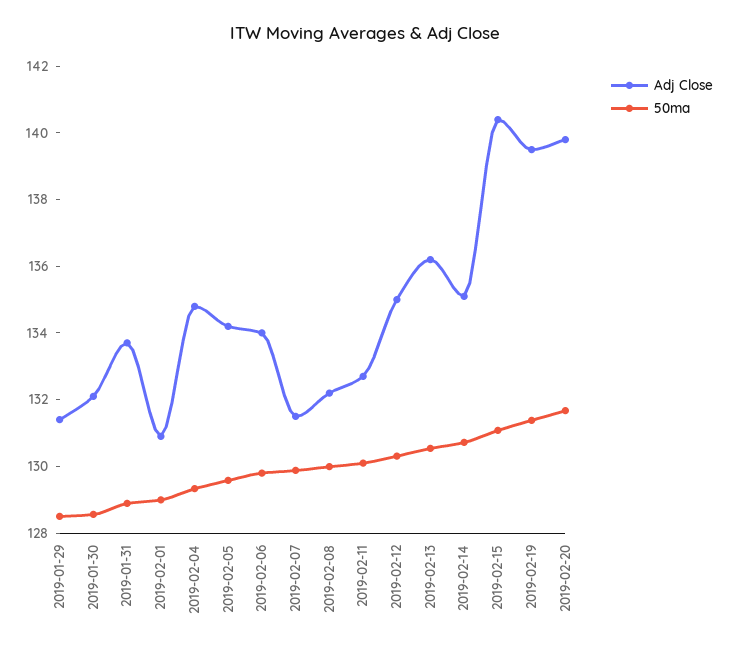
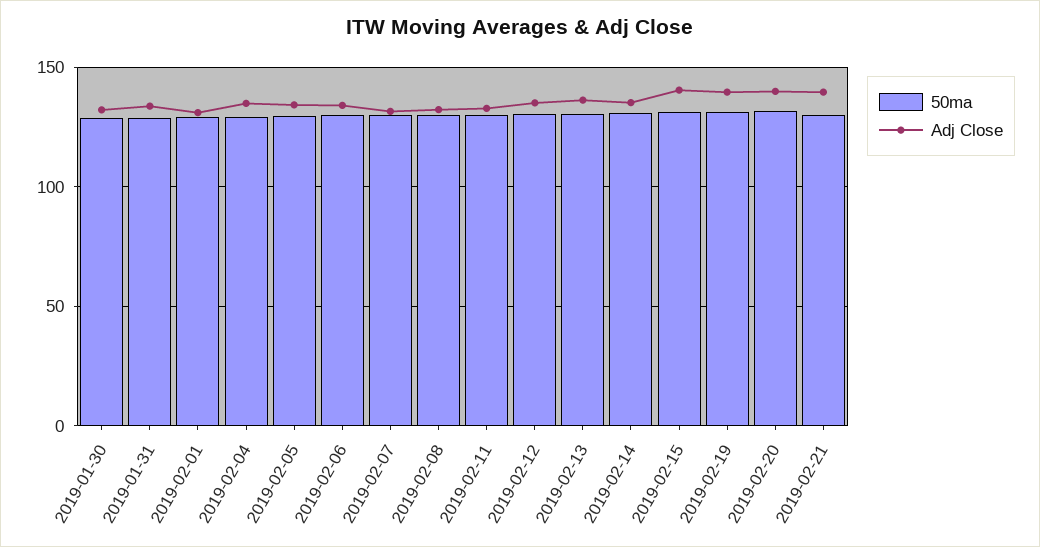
Adj Close, 2019-01-29: 131.5 -> none
50ma, 2019-01-29: 128.5 -> none
50ma, 2019-02-21: none -> 130
Adj Close, 2019-02-21: none -> 140

